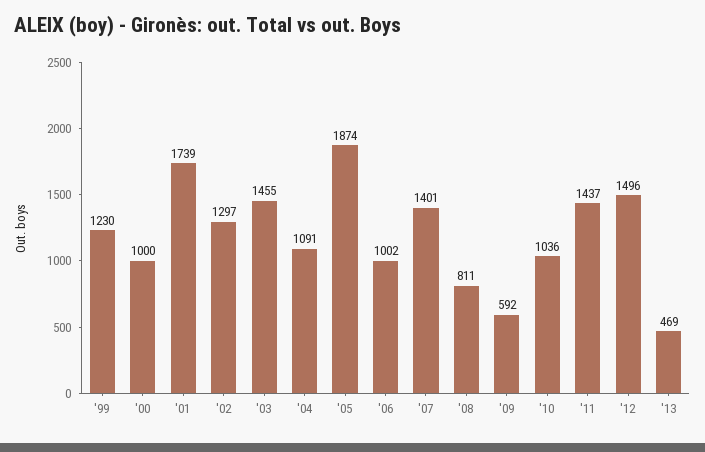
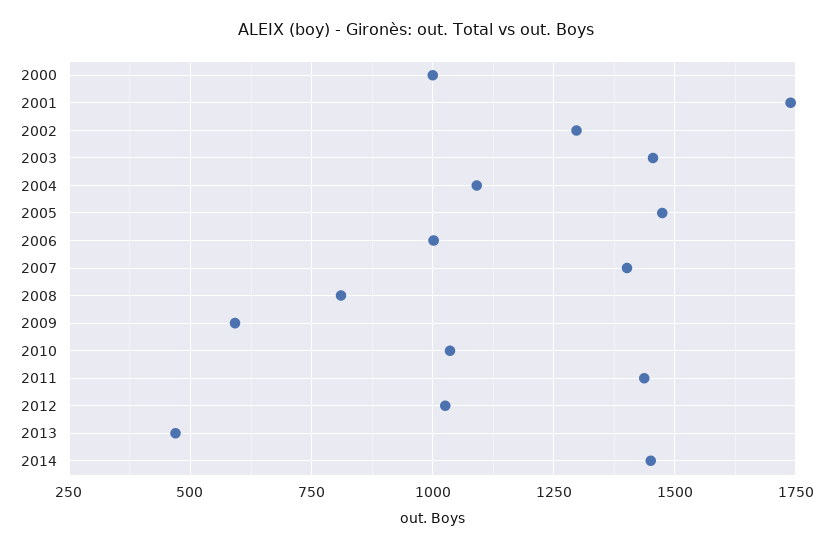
'99: 1230 -> none
'05: 1874 -> 1475
'12: 1496 -> 1025
2014: none -> 1450

